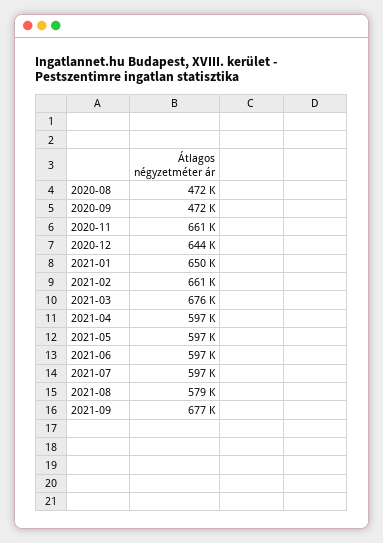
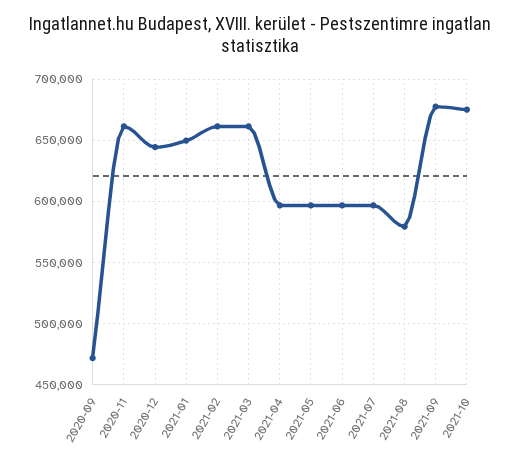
2020-08: 472000 -> none
2021-03: 676000 -> 660000
2021-10: none -> 675000

